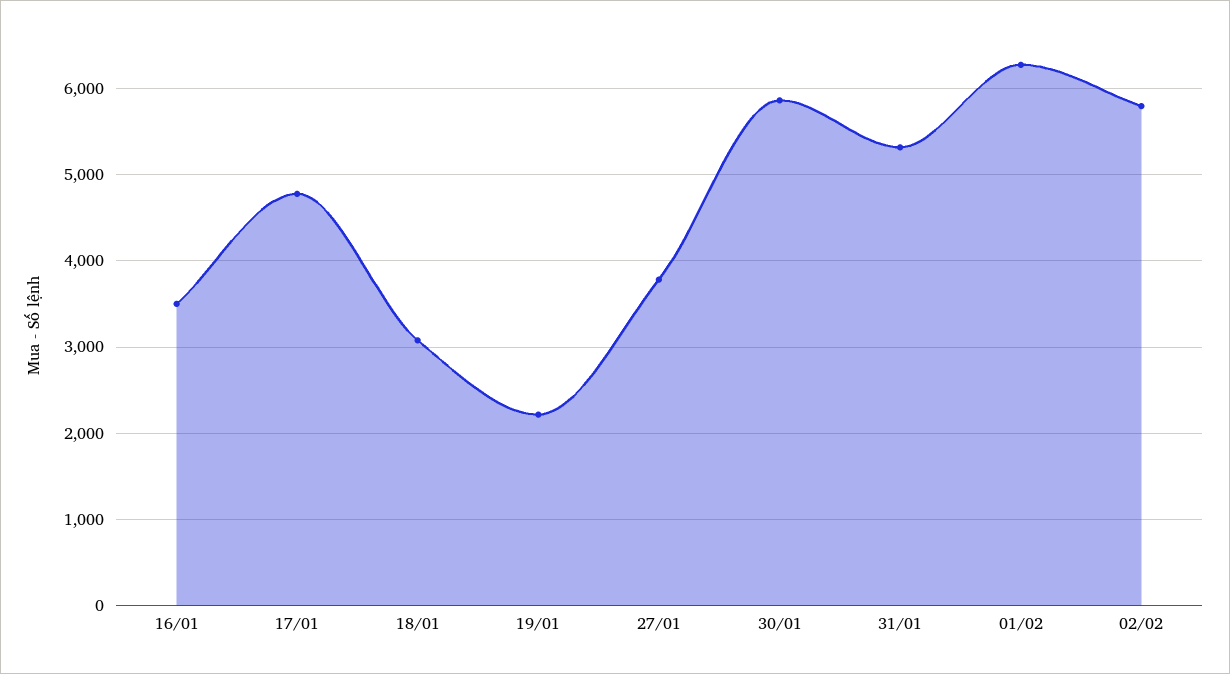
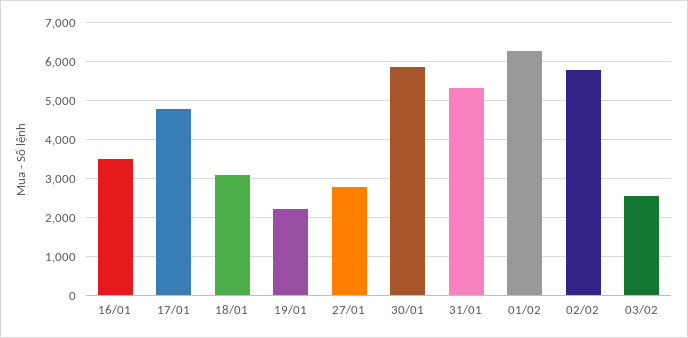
27/01: 3800 -> 2800
03/02: none -> 2600

